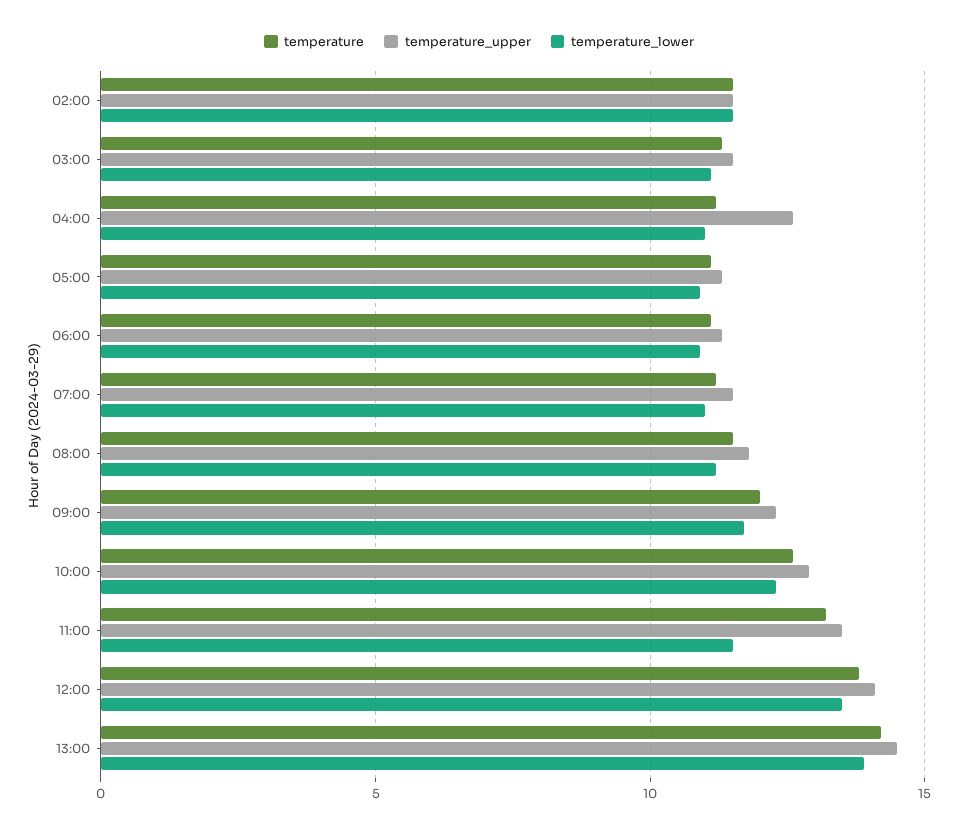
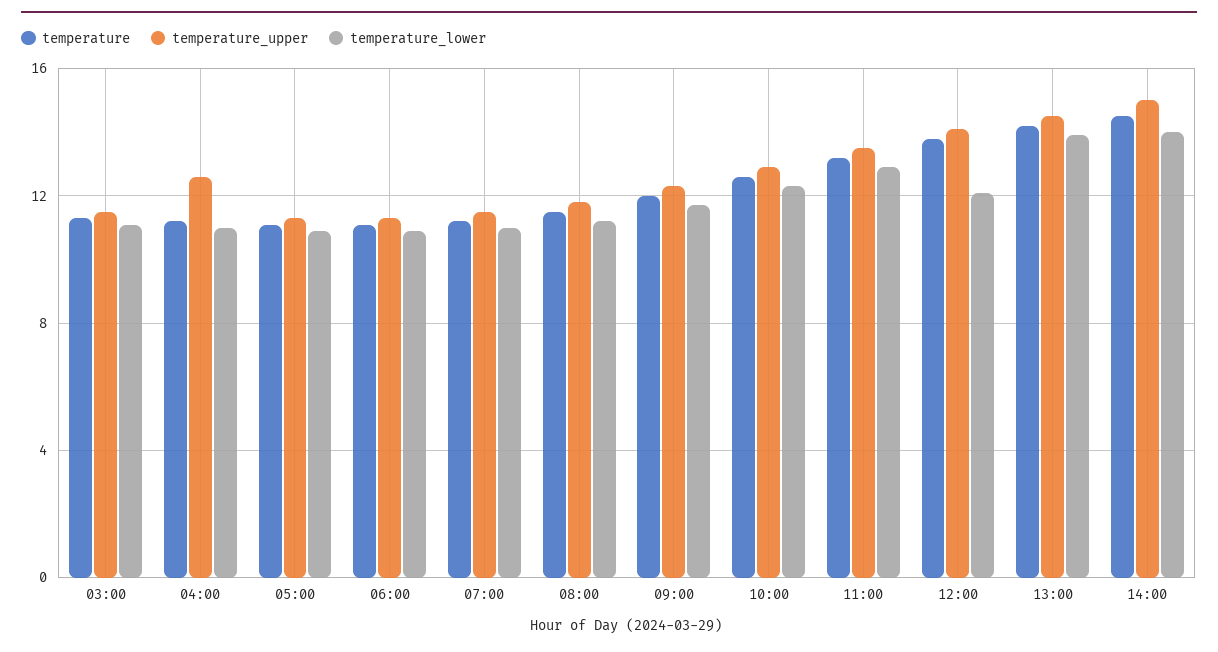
temperature, 02:00: 11.5 -> none
temperature_upper, 02:00: 11.5 -> none
temperature_lower, 02:00: 11.5 -> none
temperature_lower, 11:00: 11.5 -> 13
temperature_lower, 12:00: 13.5 -> 12
temperature, 14:00: none -> 14.5
temperature_upper, 14:00: none -> 15
temperature_lower, 14:00: none -> 14

